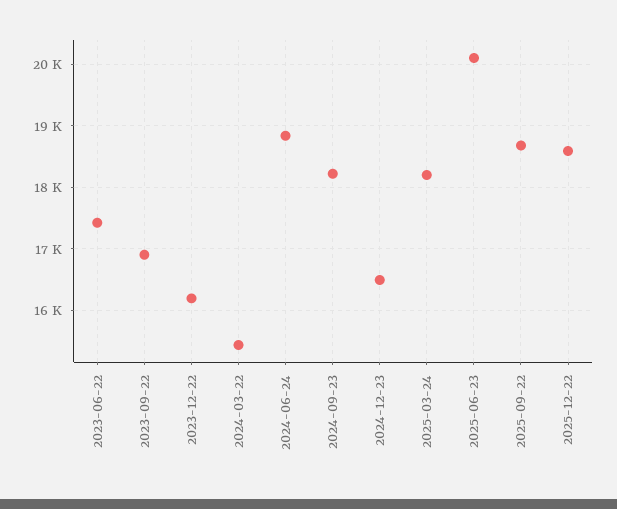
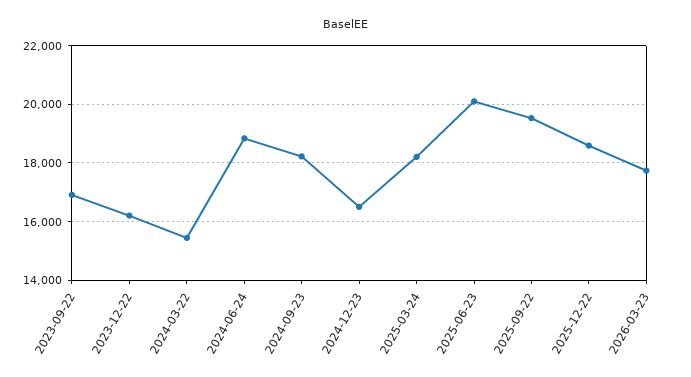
2023-06-22: 17400 -> none
2025-09-22: 18700 -> 19500
2026-03-23: none -> 17750

